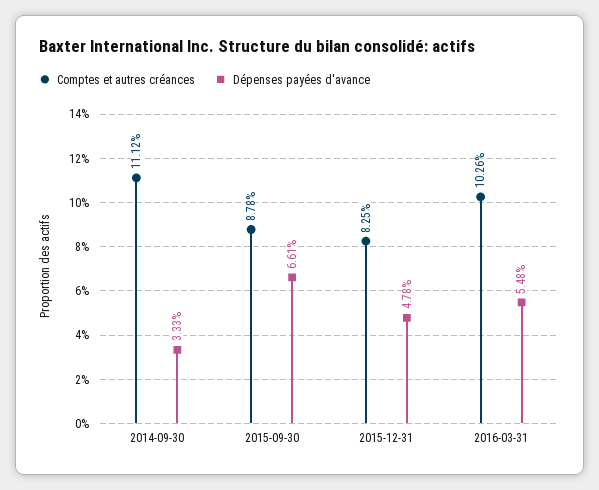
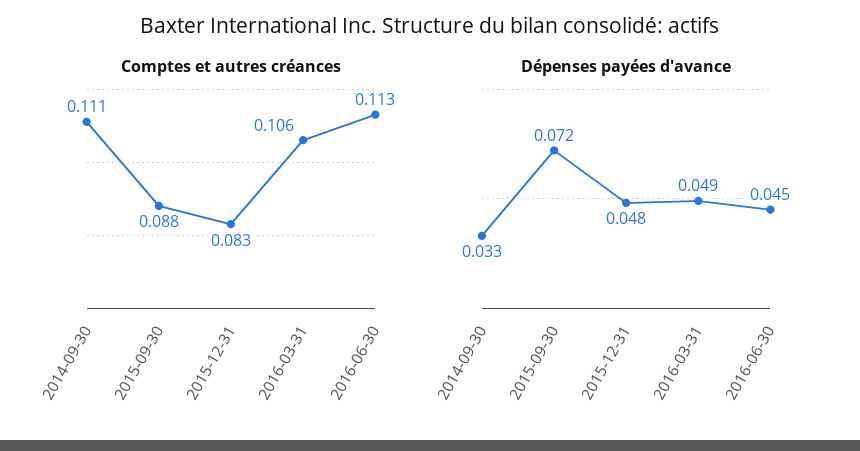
Dépenses payées d'avance, 2015-09-30: 0.0661 -> 0.072
Comptes et autres créances, 2016-03-31: 0.1026 -> 0.106
Dépenses payées d'avance, 2016-03-31: 0.0548 -> 0.049
Comptes et autres créances, 2016-06-30: none -> 0.113
Dépenses payées d'avance, 2016-06-30: none -> 0.045

